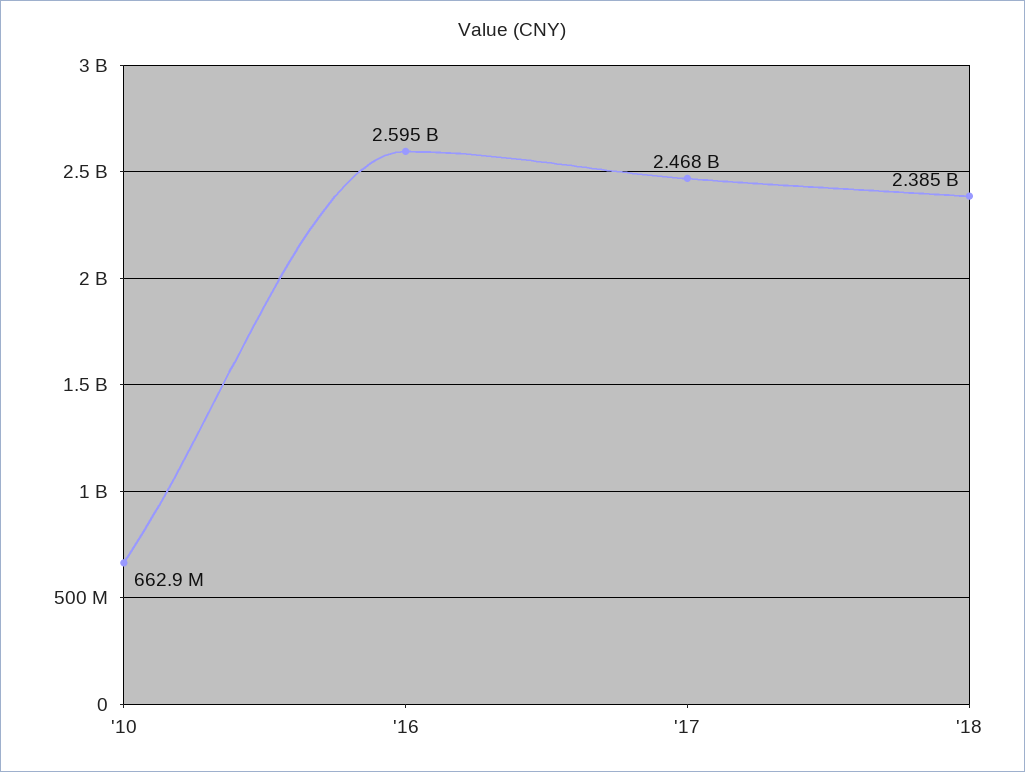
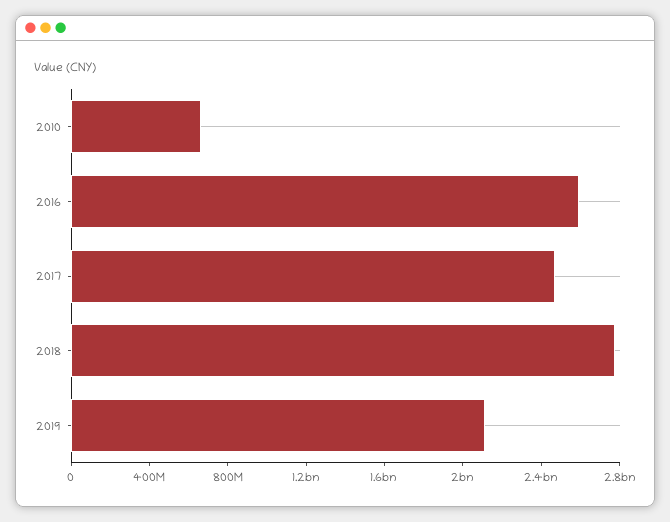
'18: 2385000000 -> 2800000000
2019: none -> 2100000000

